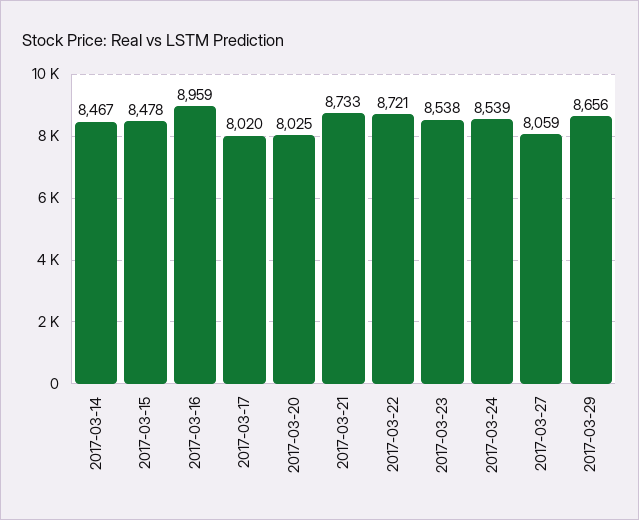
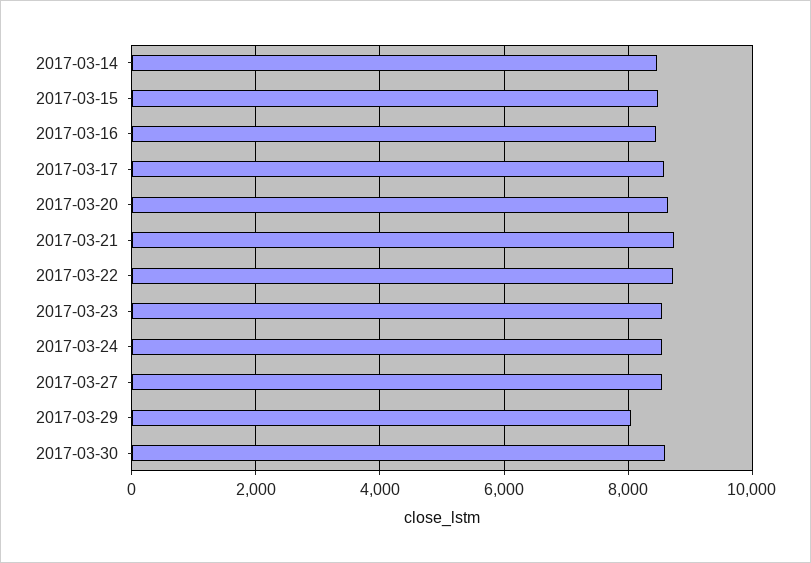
2017-03-16: 8959 -> 8400
2017-03-17: 8020 -> 8600
2017-03-20: 8025 -> 8600
2017-03-27: 8059 -> 8600
2017-03-29: 8656 -> 8000
2017-03-30: none -> 8600

